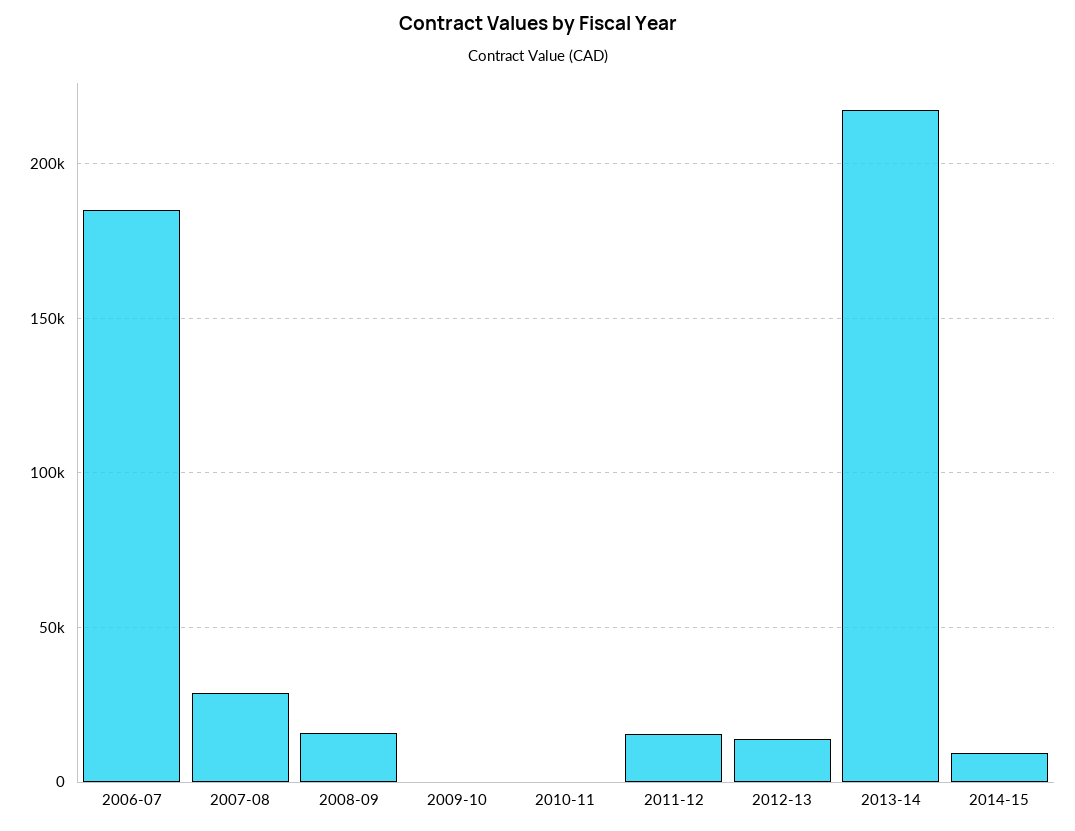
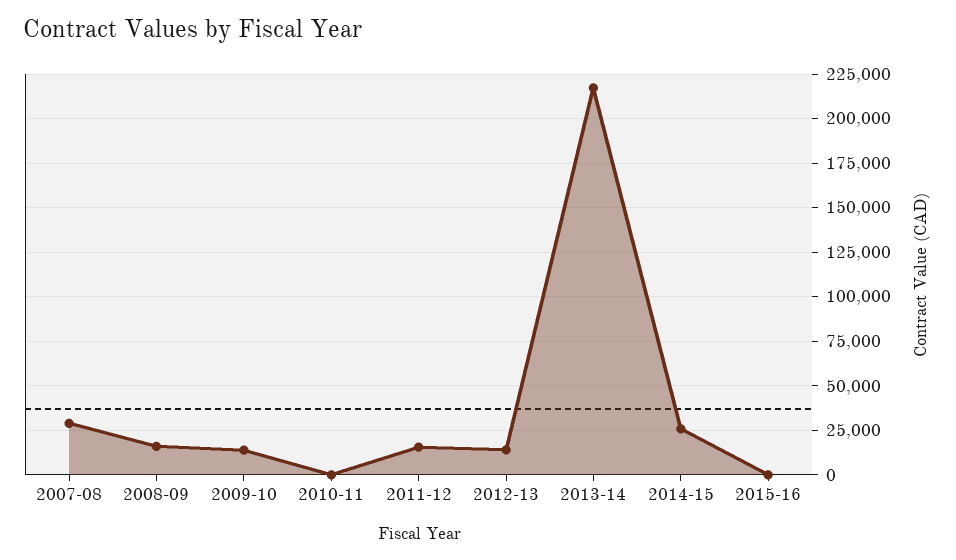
2006-07: 185000 -> none
2009-10: 0 -> 15000
2014-15: 10000 -> 25000
2015-16: none -> 0

